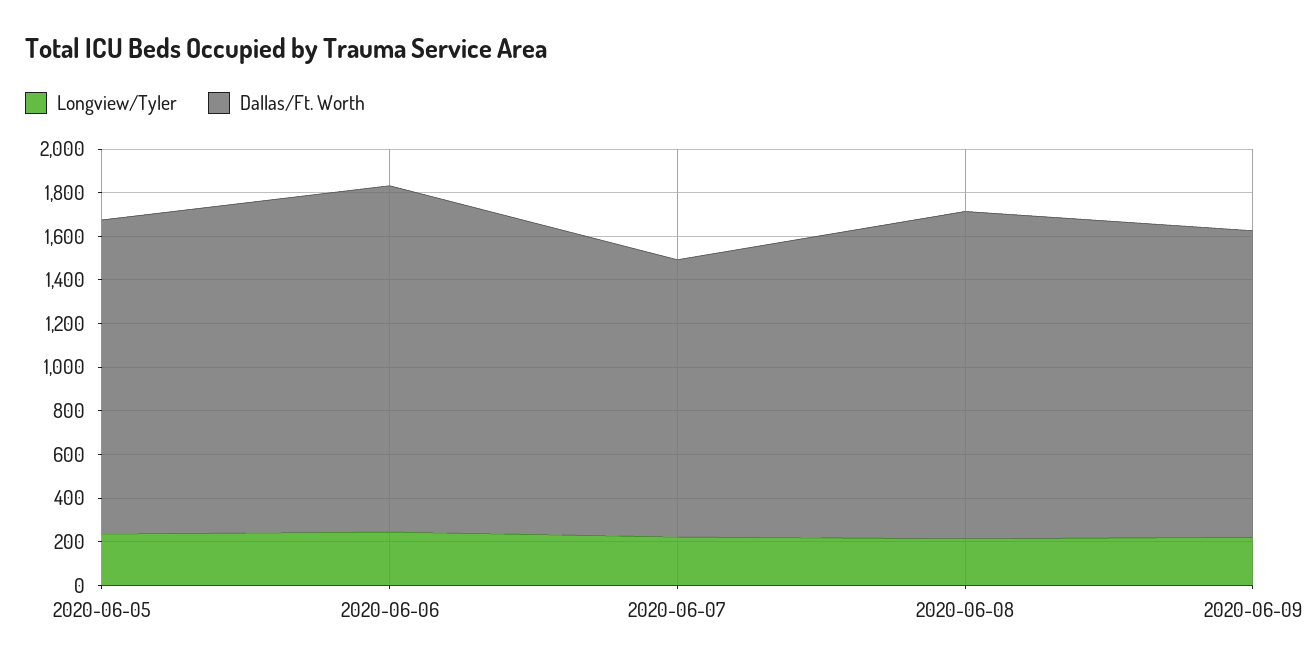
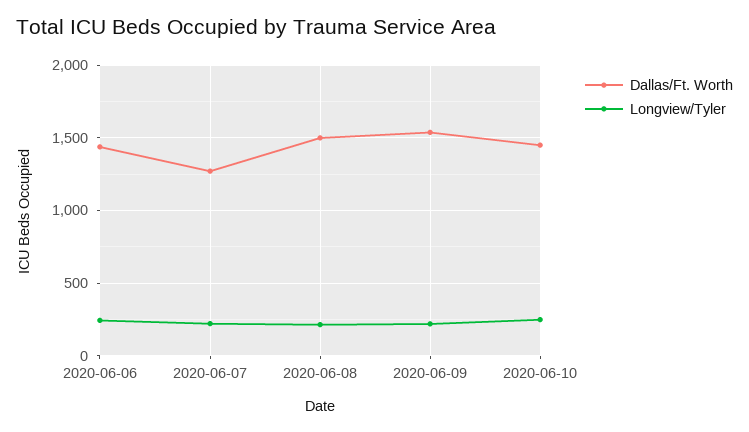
Longview/Tyler, 2020-06-05: 250 -> none
Dallas/Ft. Worth, 2020-06-05: 1450 -> none
Dallas/Ft. Worth, 2020-06-06: 1600 -> 1450
Dallas/Ft. Worth, 2020-06-09: 1400 -> 1550
Dallas/Ft. Worth, 2020-06-10: none -> 1450
Longview/Tyler, 2020-06-10: none -> 250

